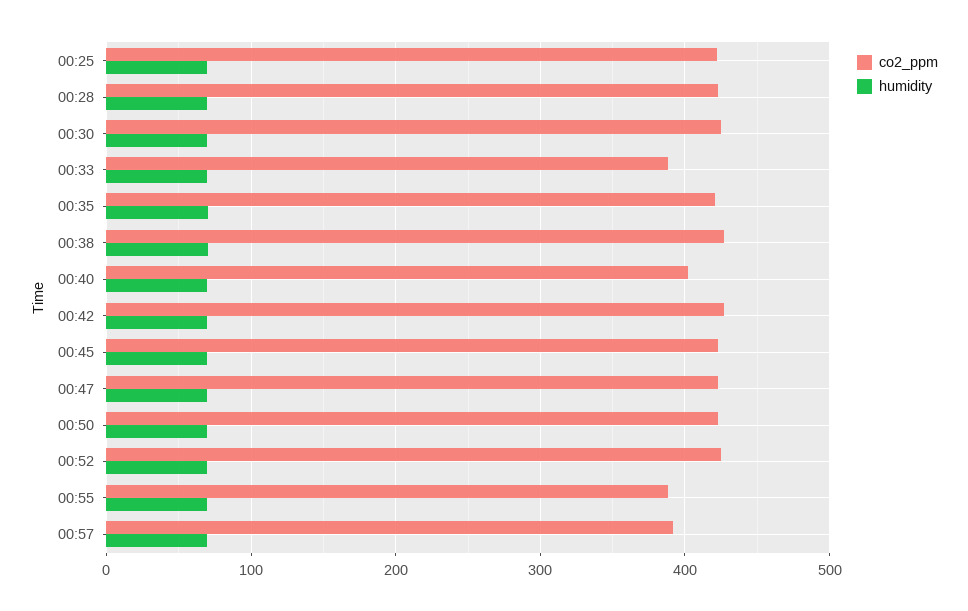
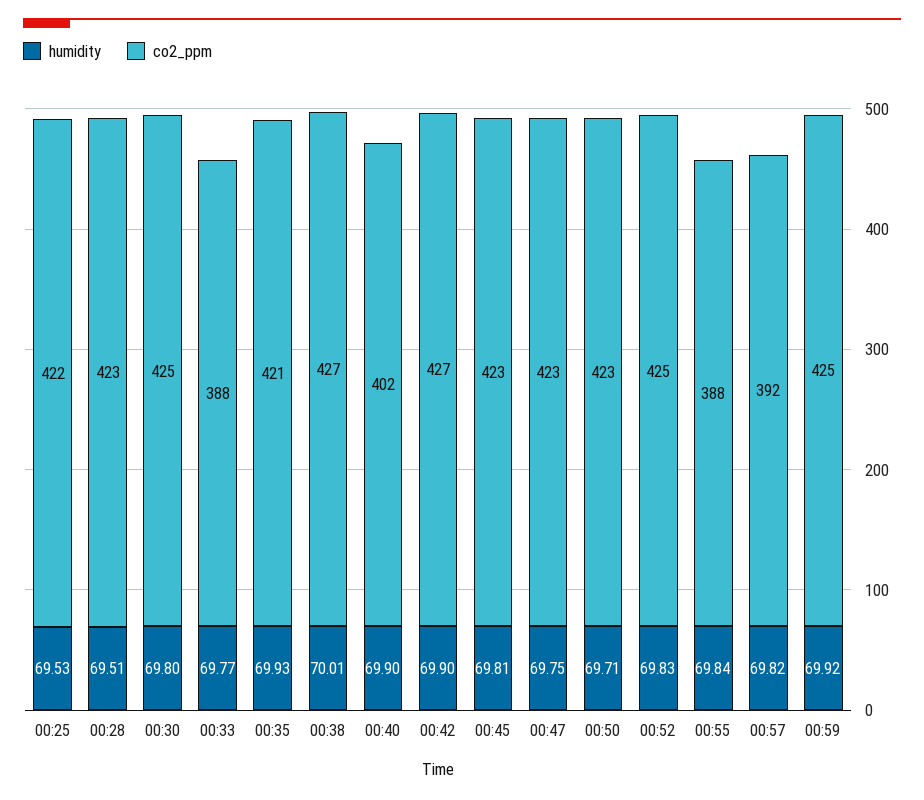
humidity, 00:59: none -> 69.92
co2_ppm, 00:59: none -> 425

